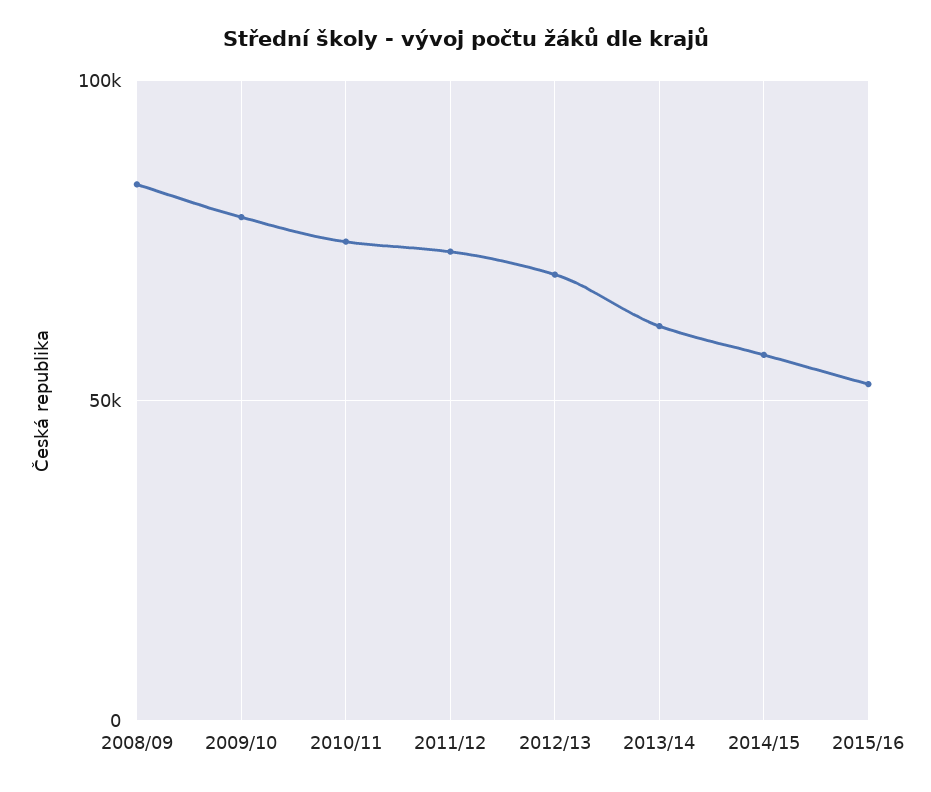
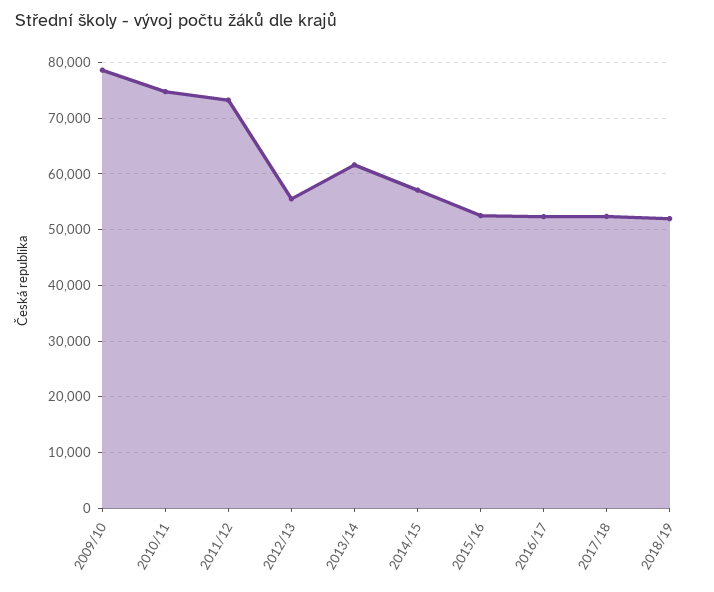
2008/09: 85000 -> none
2012/13: 70000 -> 56000
2016/17: none -> 52000
2017/18: none -> 52000
2018/19: none -> 52000

